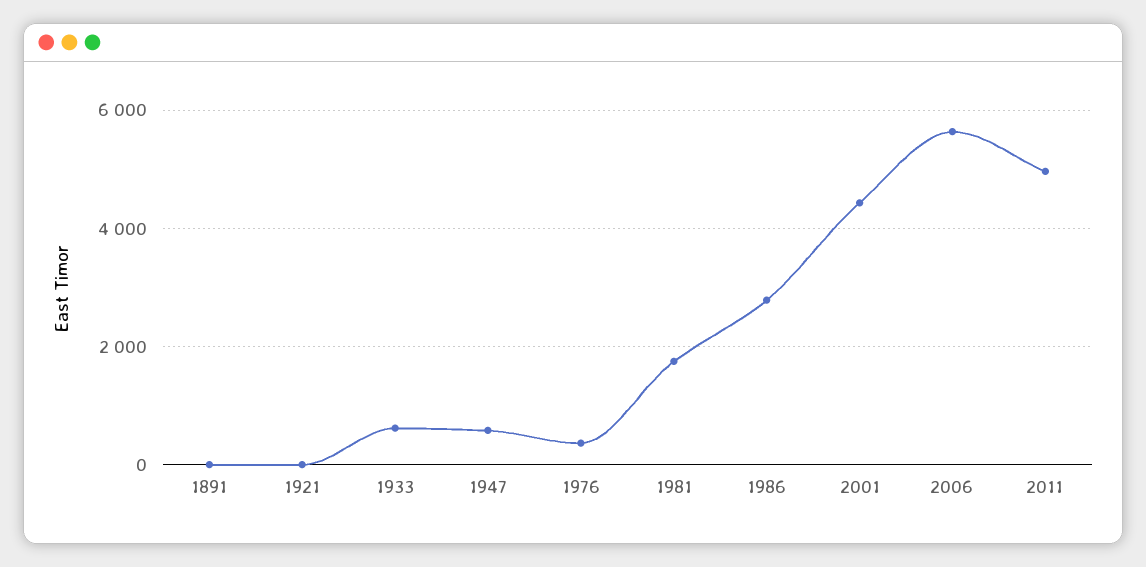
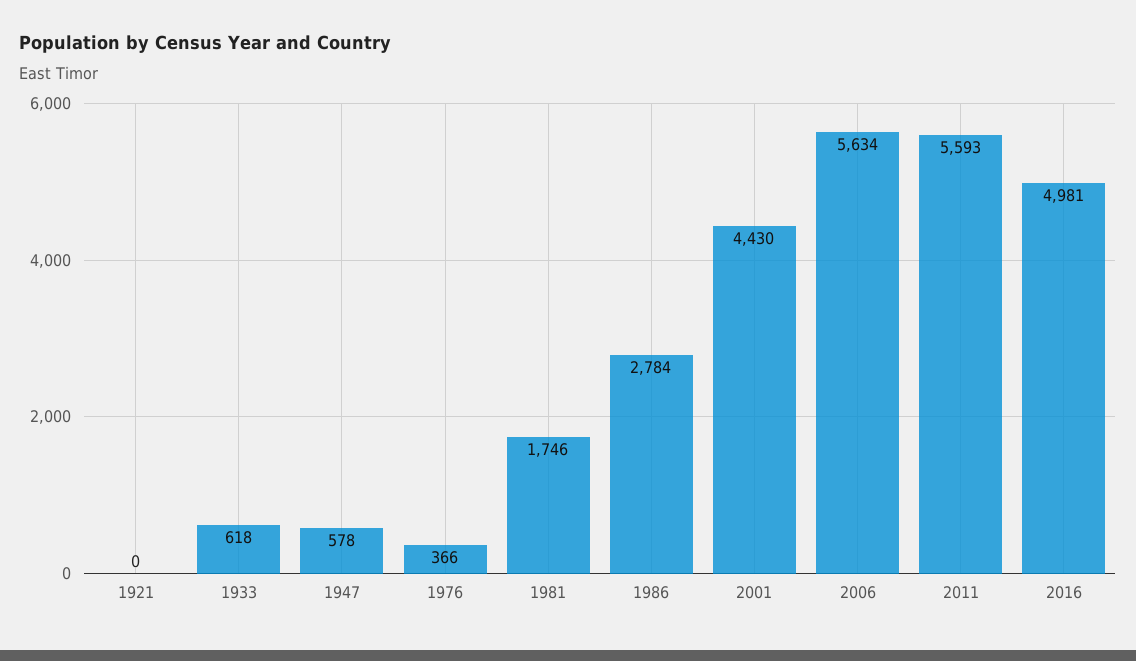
1891: 0 -> none
2011: 5000 -> 5593
2016: none -> 4981

